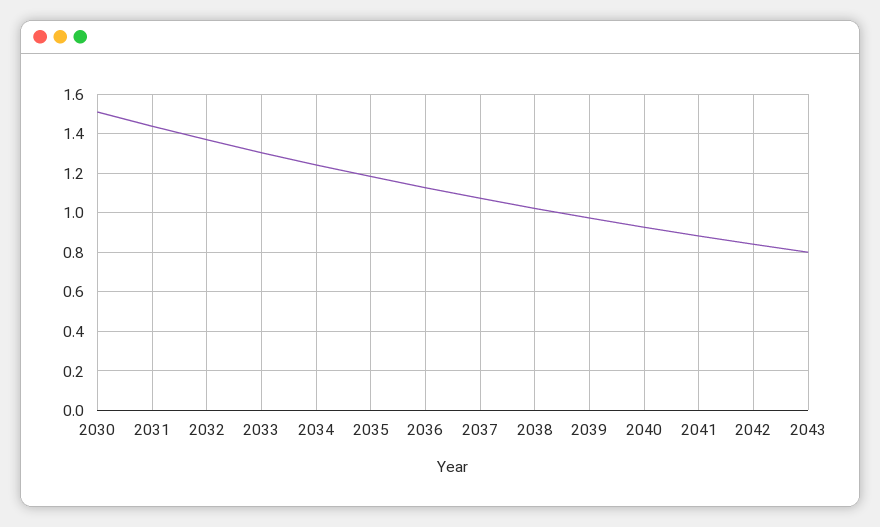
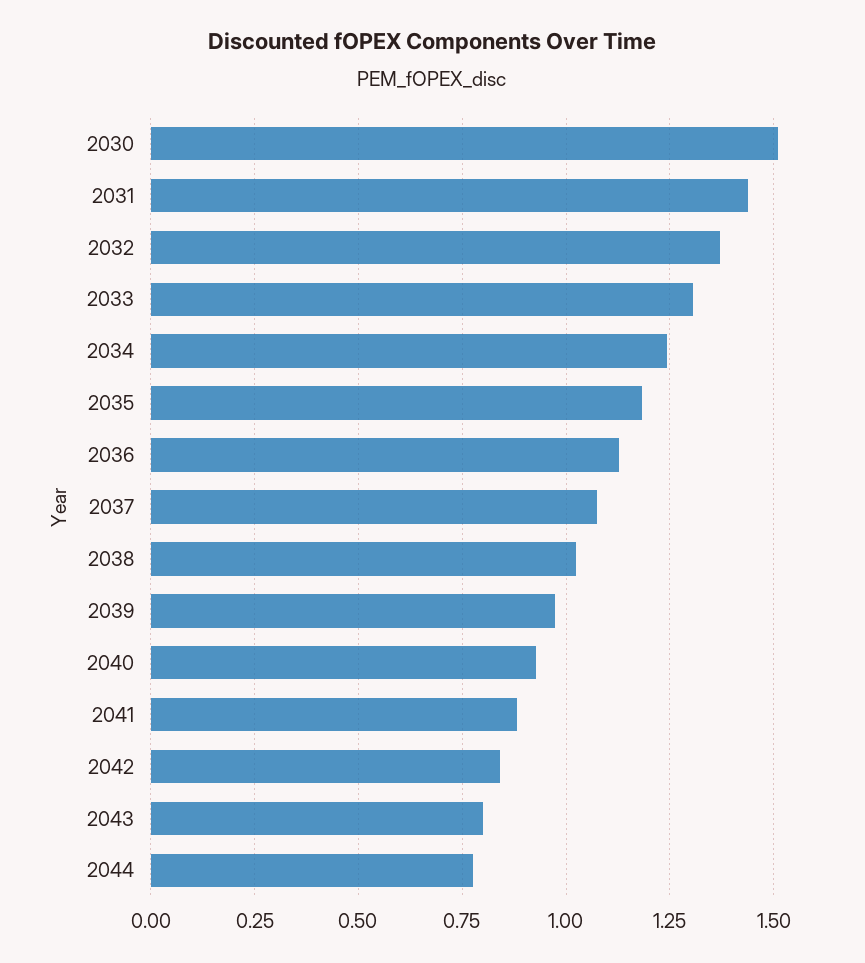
2044: none -> 0.775

